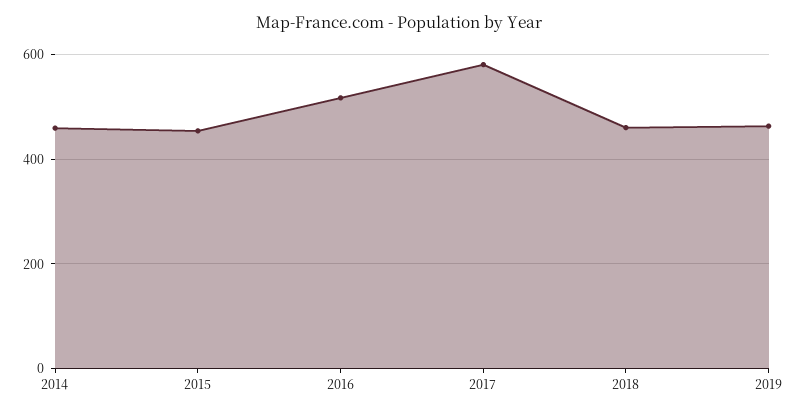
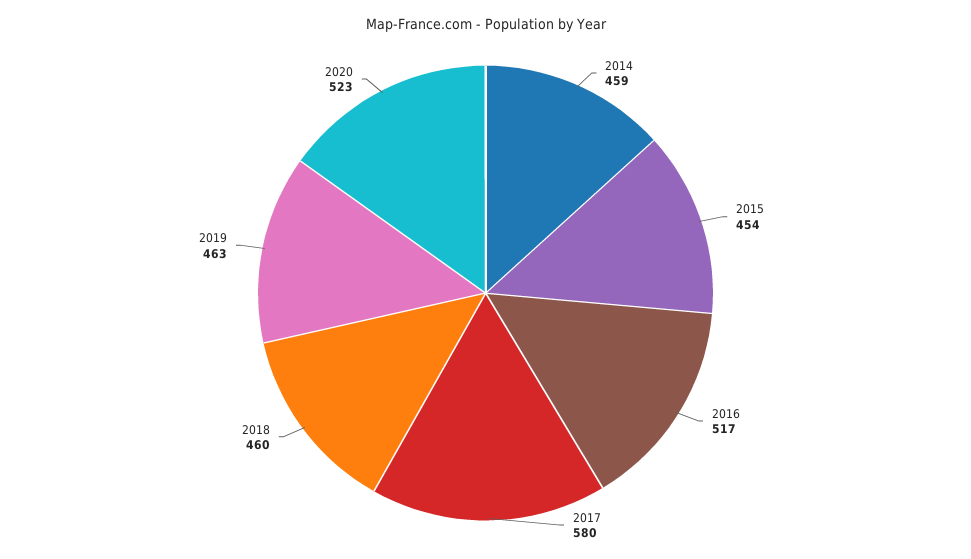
2020: none -> 523

